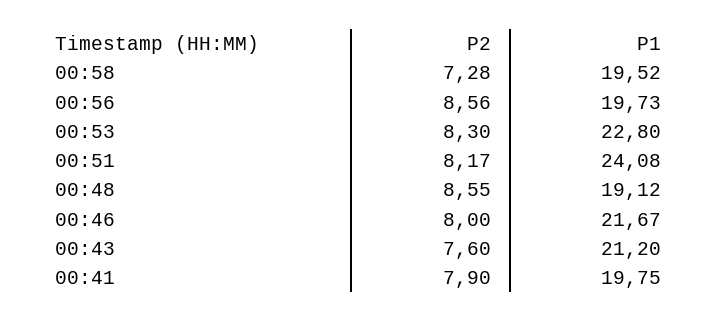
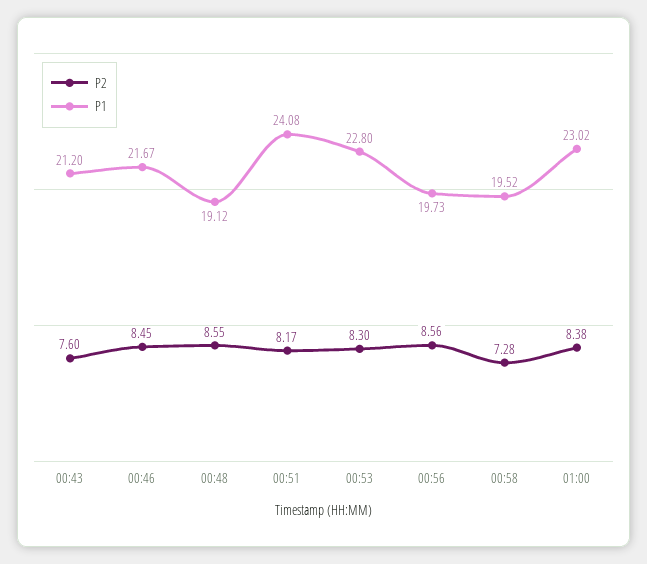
P2, 00:46: 8 -> 8.45
P2, 00:41: 7.9 -> none
P1, 00:41: 19.75 -> none
P2, 01:00: none -> 8.38
P1, 01:00: none -> 23.02

